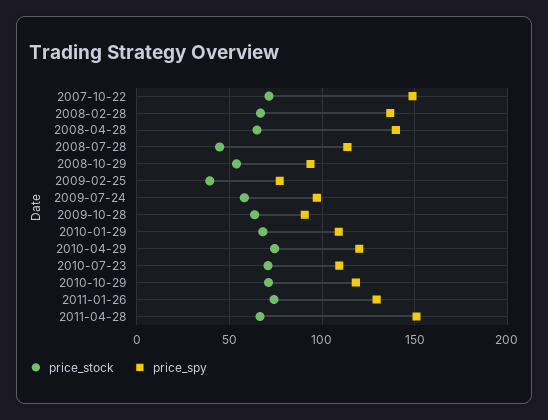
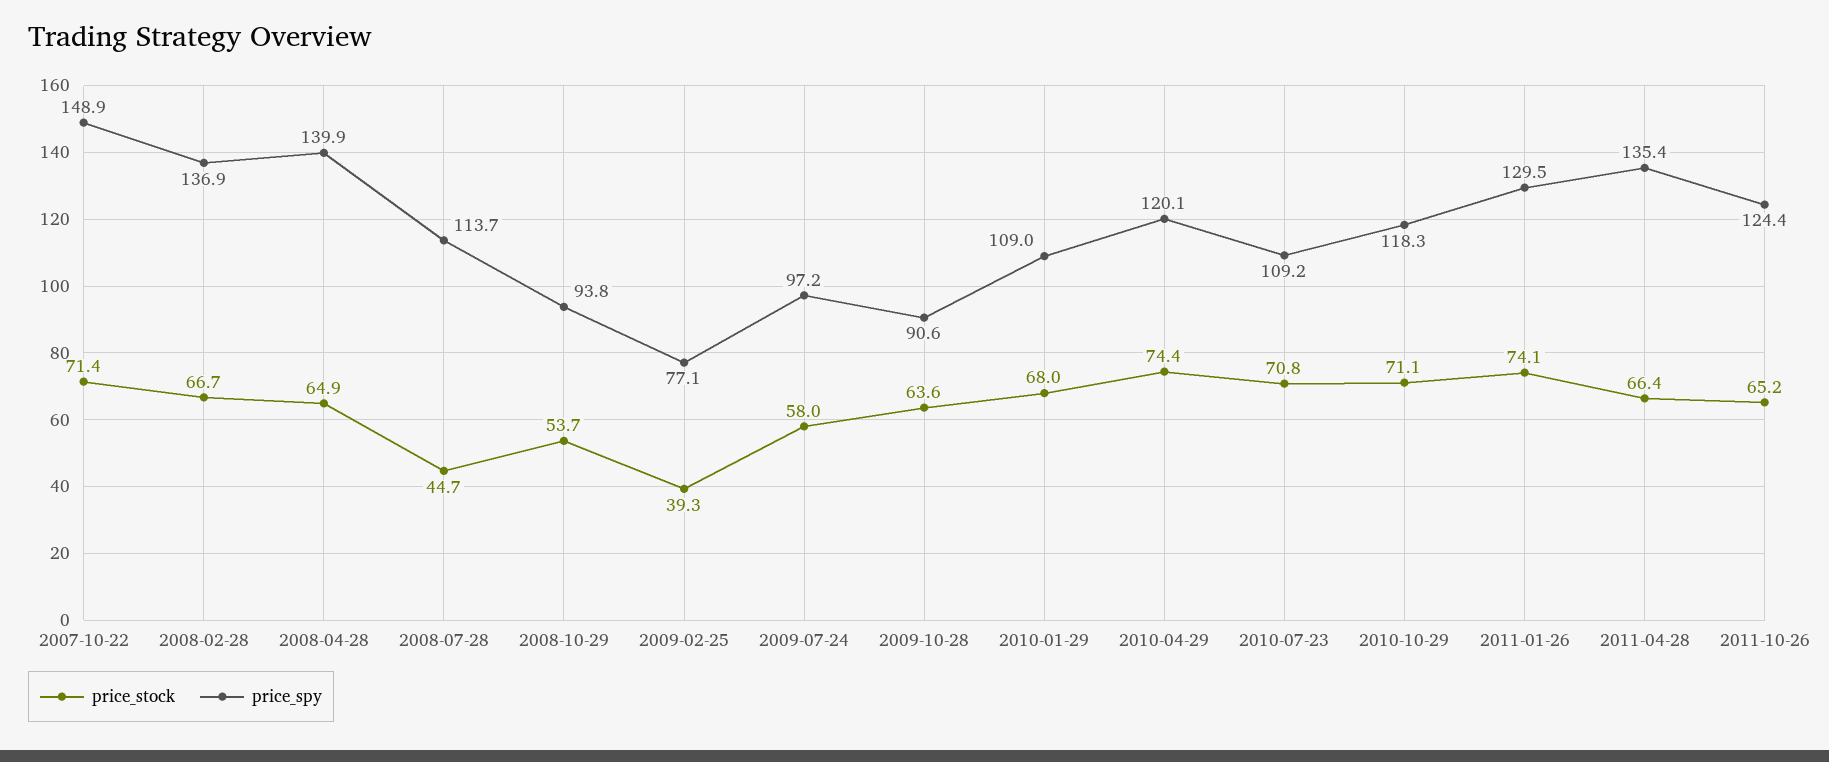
price_spy, 2011-04-28: 150 -> 135.4
price_stock, 2011-10-26: none -> 65.2
price_spy, 2011-10-26: none -> 124.4

